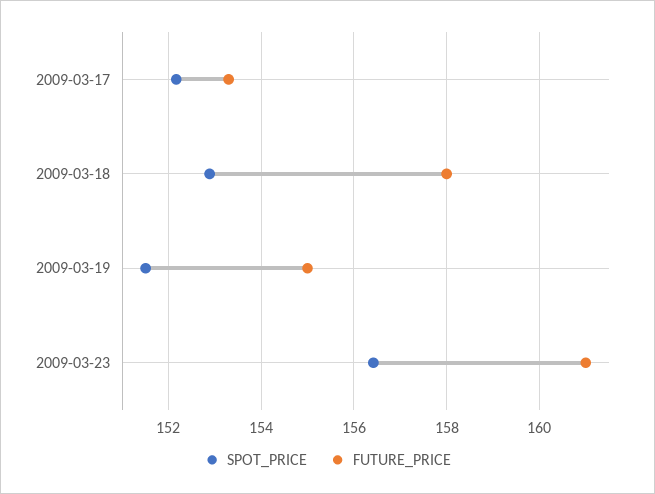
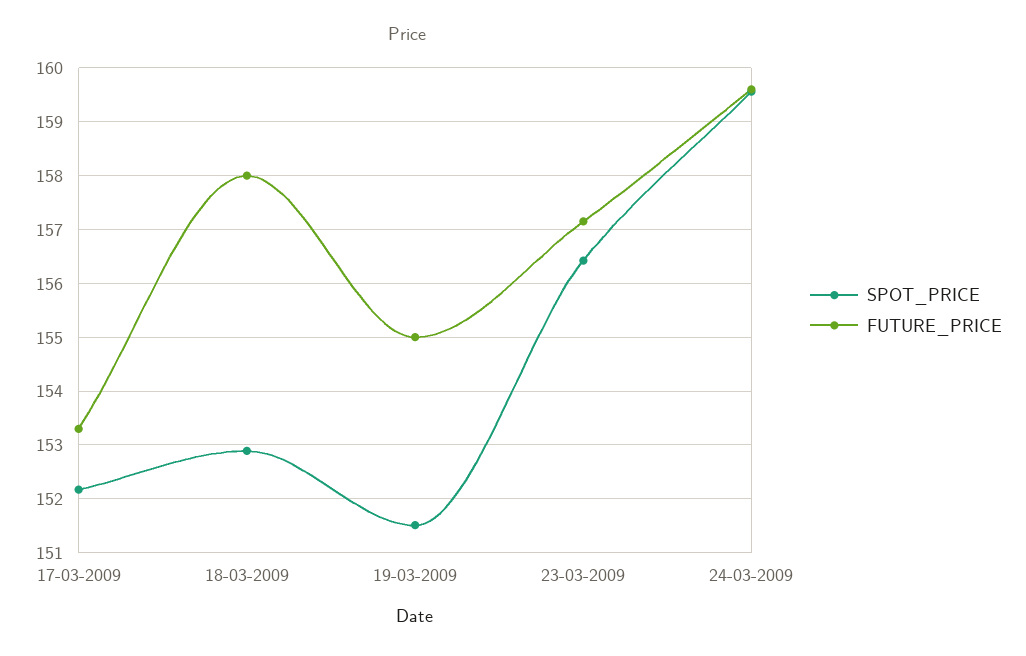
FUTURE_PRICE, 2009-03-23: 161 -> 157.2
SPOT_PRICE, 24-03-2009: none -> 159.6
FUTURE_PRICE, 24-03-2009: none -> 159.6

